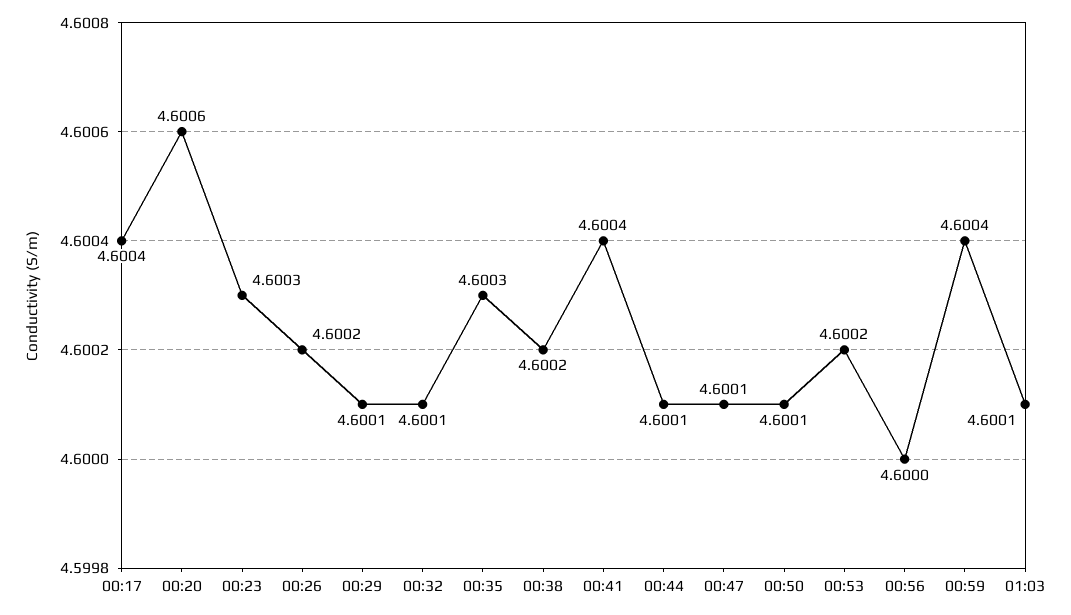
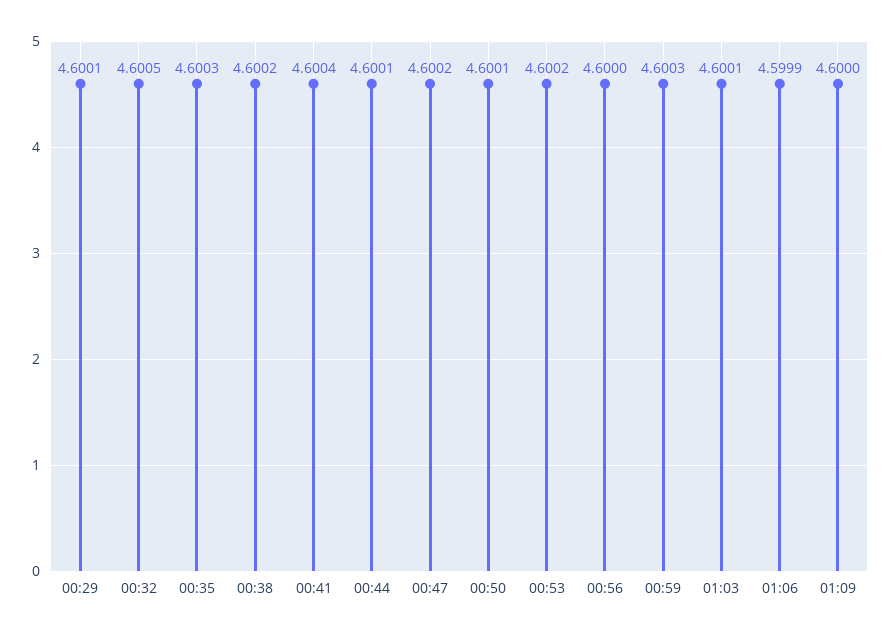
00:17: 4.6004 -> none
00:20: 4.6006 -> none
00:23: 4.6003 -> none
00:26: 4.6002 -> none
00:32: 4.6001 -> 4.6005
00:47: 4.6001 -> 4.6002
00:59: 4.6004 -> 4.6003
01:06: none -> 4.5999
01:09: none -> 4.6

